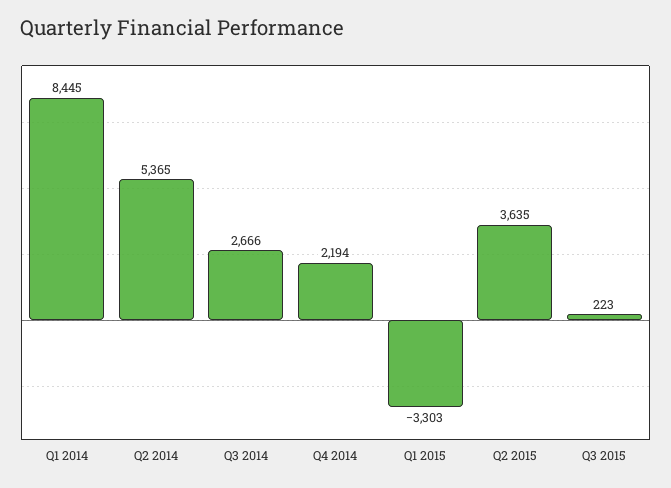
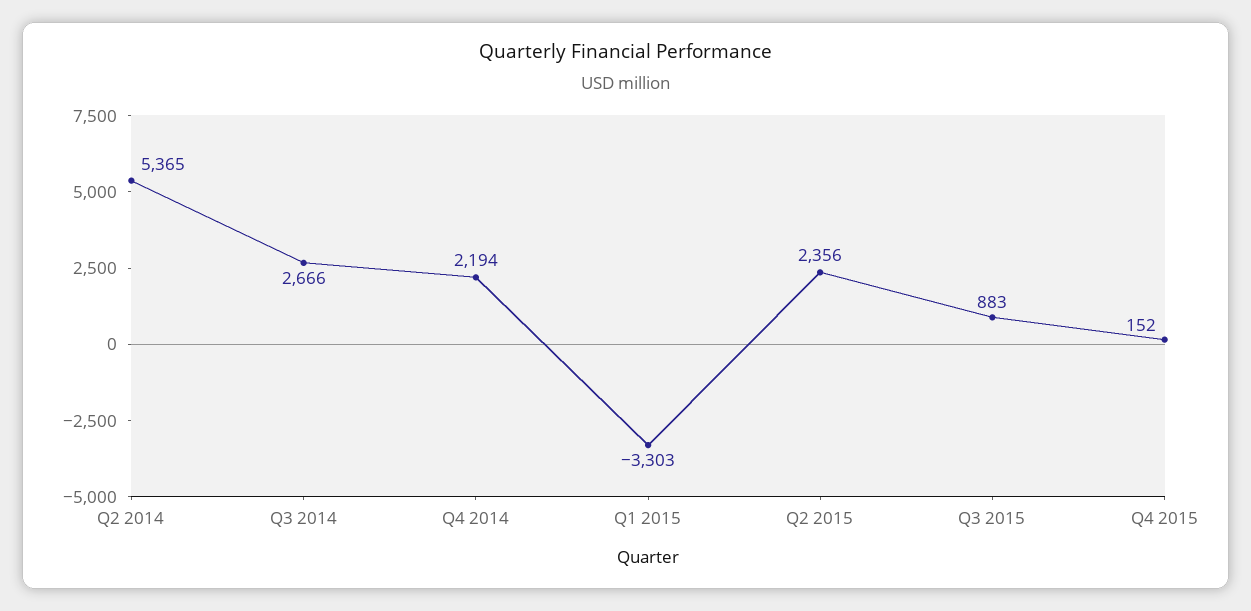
Q1 2014: 8445 -> none
Q2 2015: 3635 -> 2356
Q3 2015: 223 -> 883
Q4 2015: none -> 152

